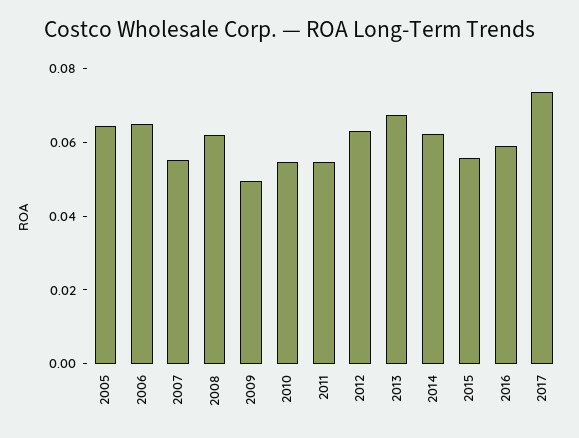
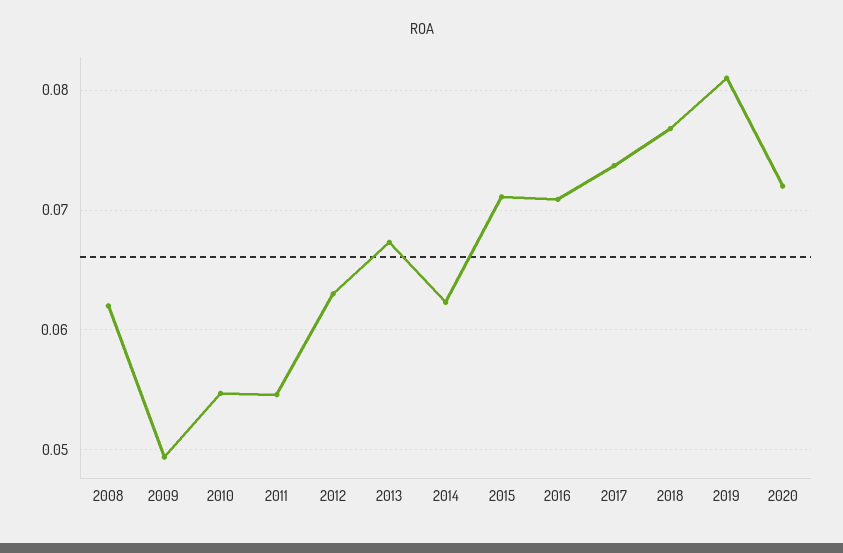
2005: 0.065 -> none
2006: 0.065 -> none
2007: 0.055 -> none
2015: 0.055 -> 0.071
2016: 0.06 -> 0.071
2018: none -> 0.077
2019: none -> 0.081
2020: none -> 0.072

